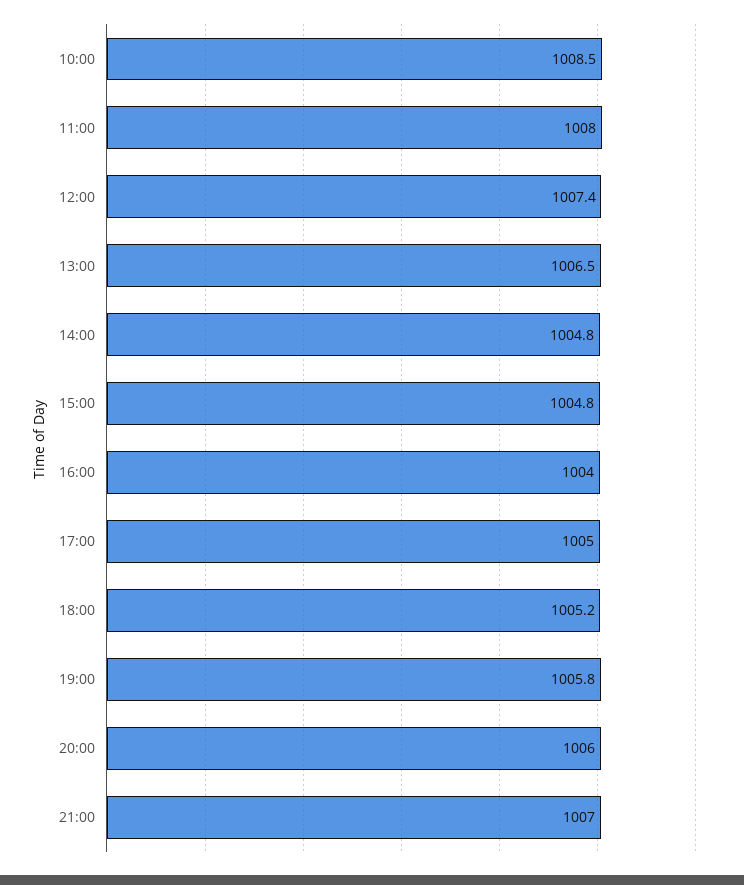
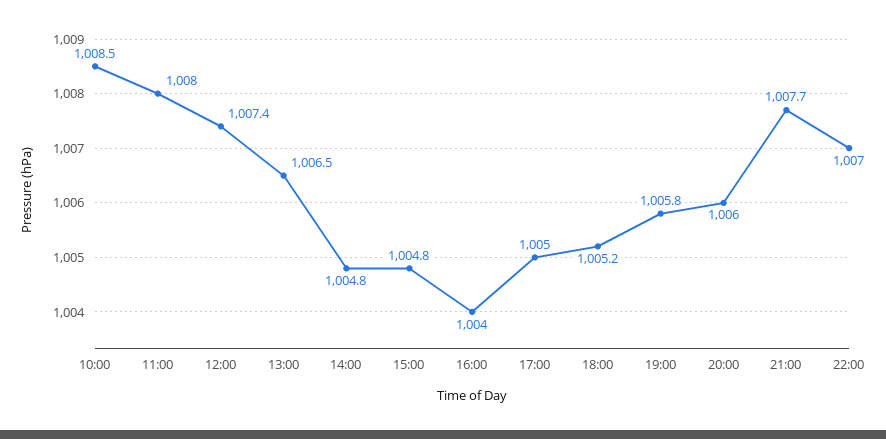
21:00: 1007 -> 1007.7
22:00: none -> 1007

